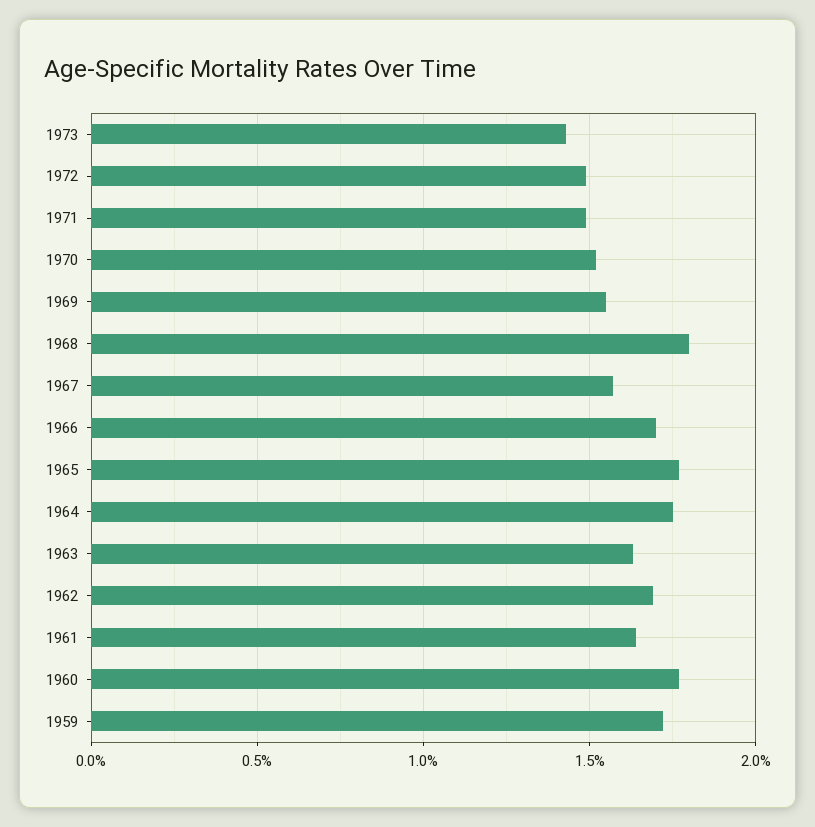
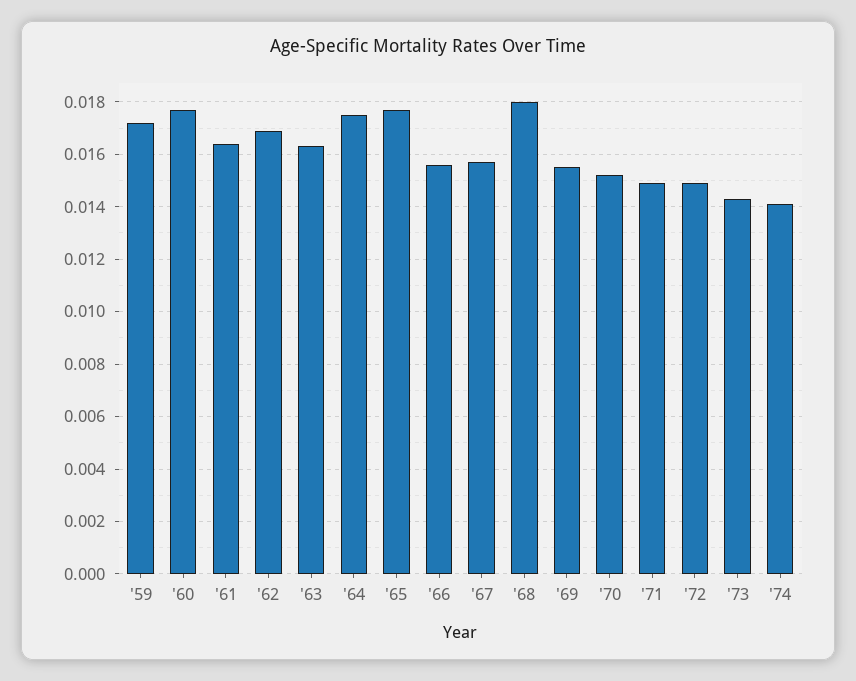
1966: 0.017 -> 0.0155
'74: none -> 0.014

